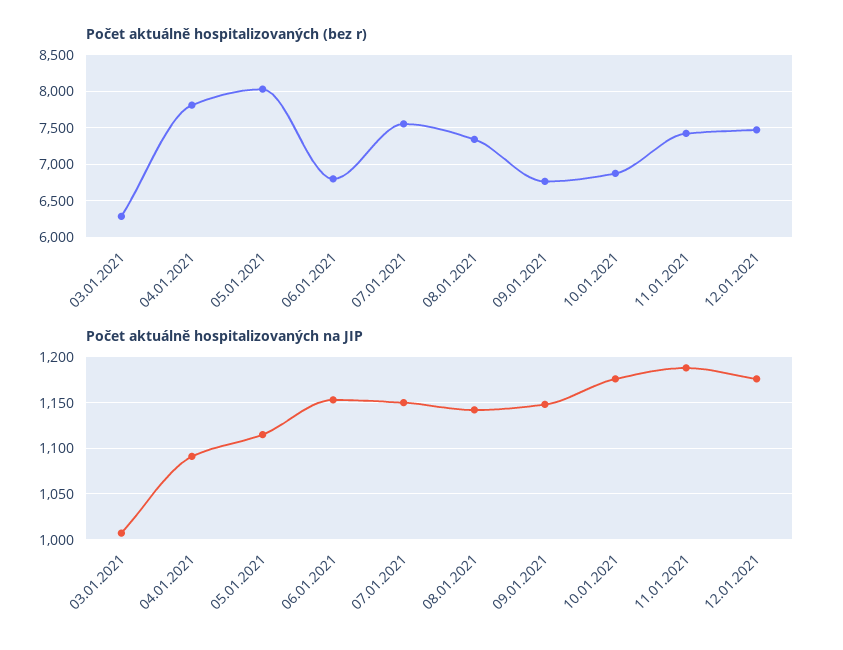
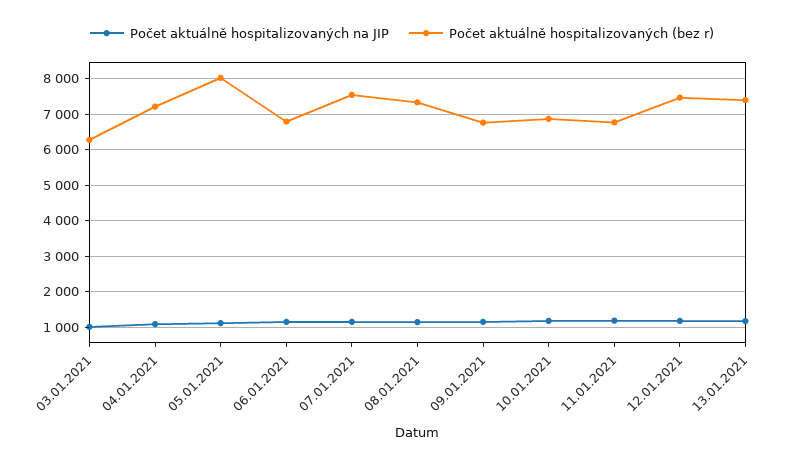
Počet aktuálně hospitalizovaných (bez r), 04.01.2021: 7800 -> 7200
Počet aktuálně hospitalizovaných (bez r), 11.01.2021: 7400 -> 6800
Počet aktuálně hospitalizovaných na JIP, 13.01.2021: none -> 1200
Počet aktuálně hospitalizovaných (bez r), 13.01.2021: none -> 7400

